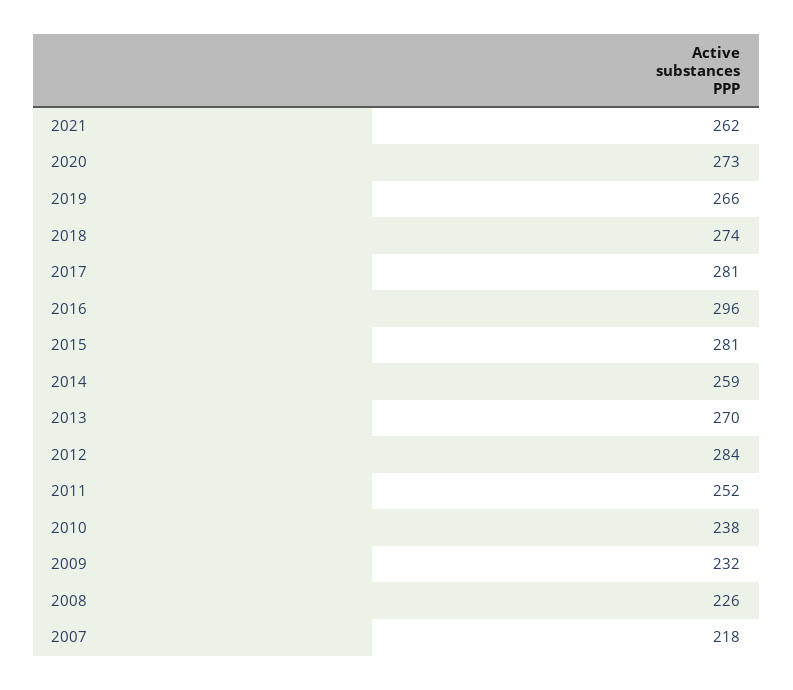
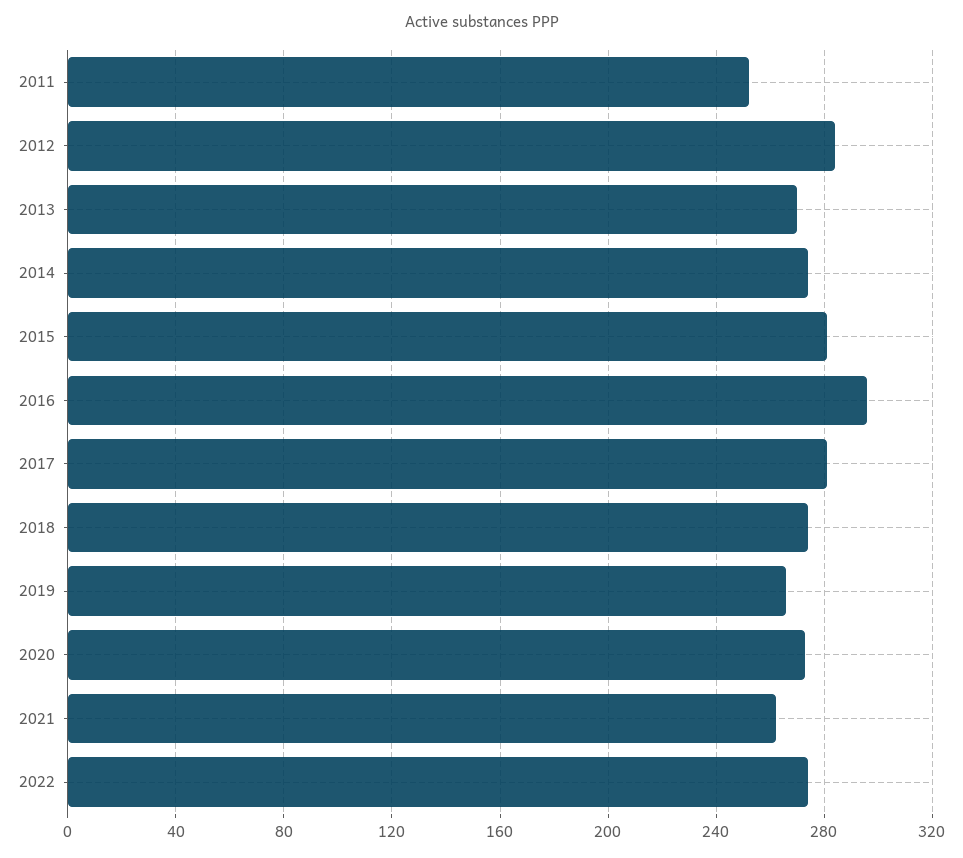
2014: 259 -> 275
2010: 238 -> none
2009: 232 -> none
2008: 226 -> none
2007: 218 -> none
2022: none -> 275

